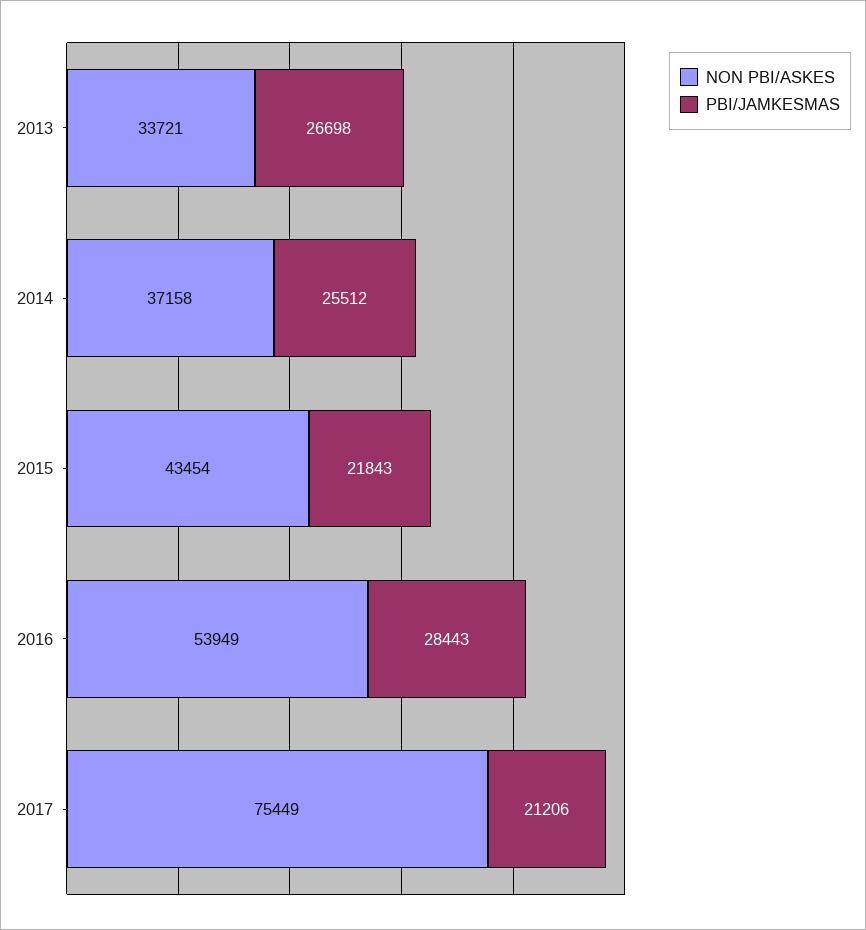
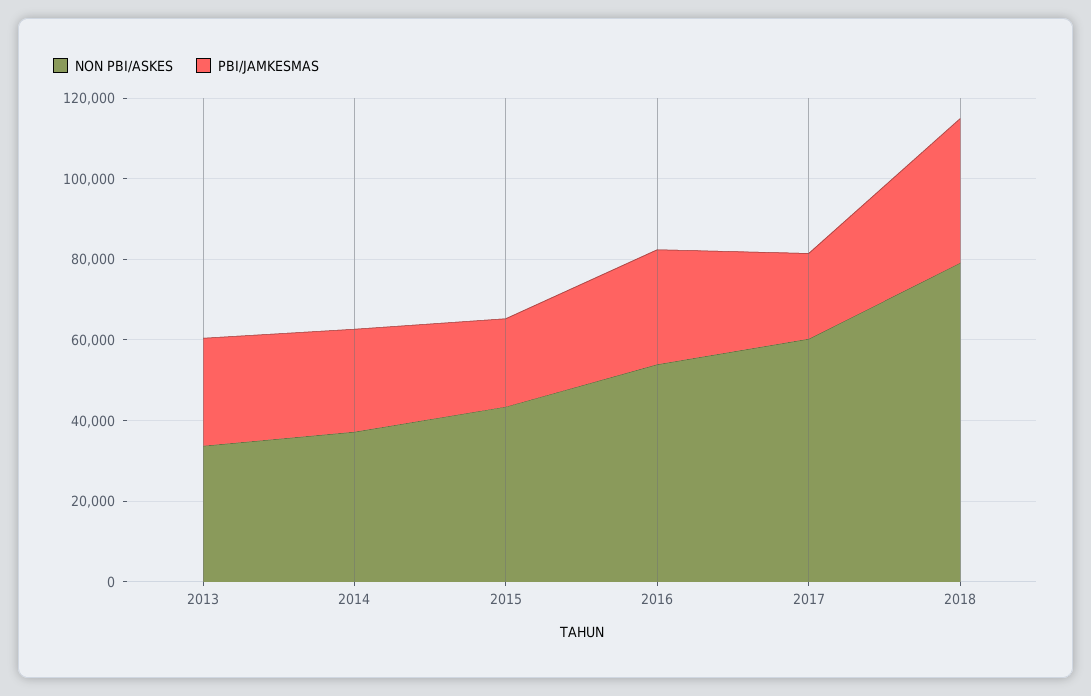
NON PBI/ASKES, 2017: 75449 -> 60000
NON PBI/ASKES, 2018: none -> 80000
PBI/JAMKESMAS, 2018: none -> 35000

